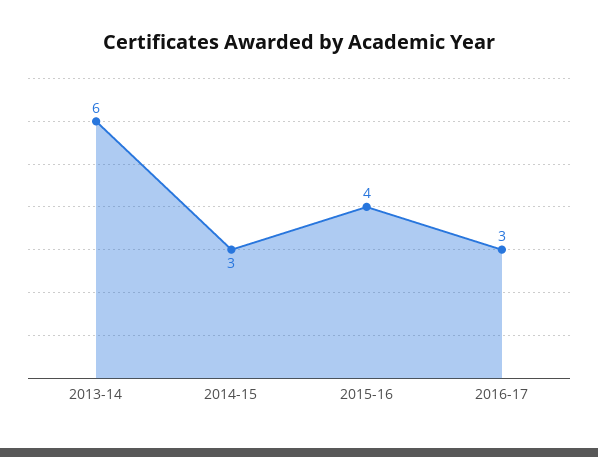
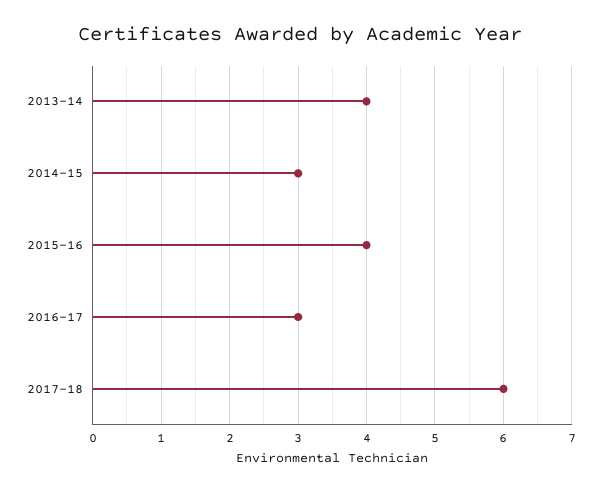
2013-14: 6 -> 4
2017-18: none -> 6

